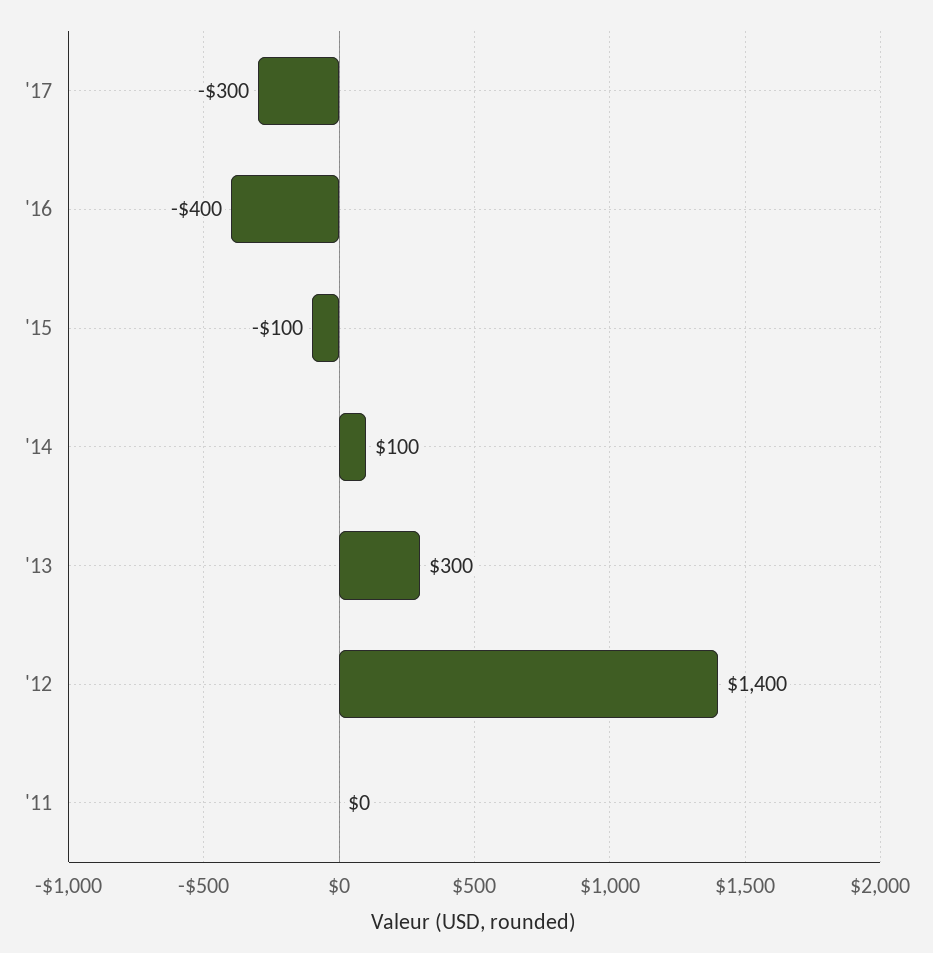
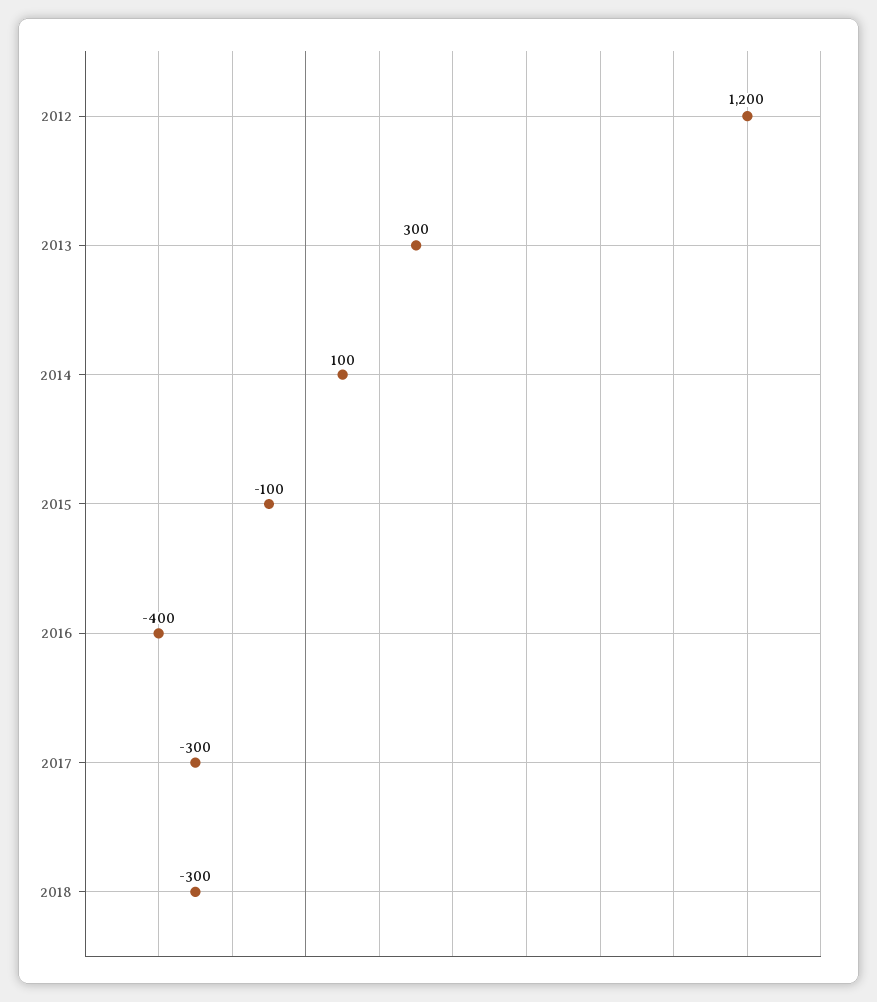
'12: 1400 -> 1200
'11: 0 -> none
2018: none -> -300

